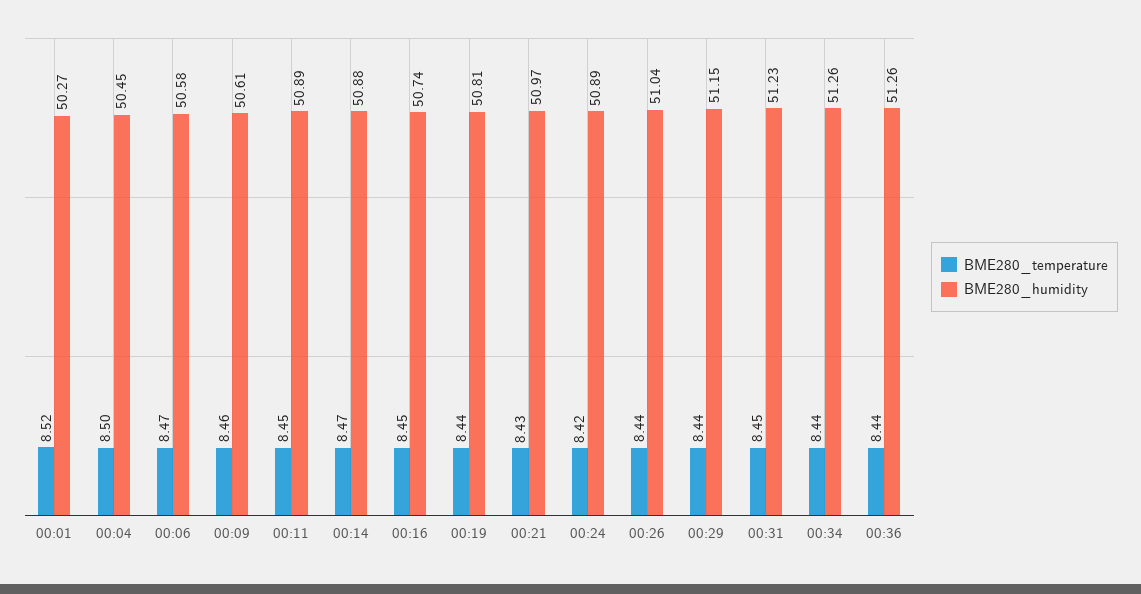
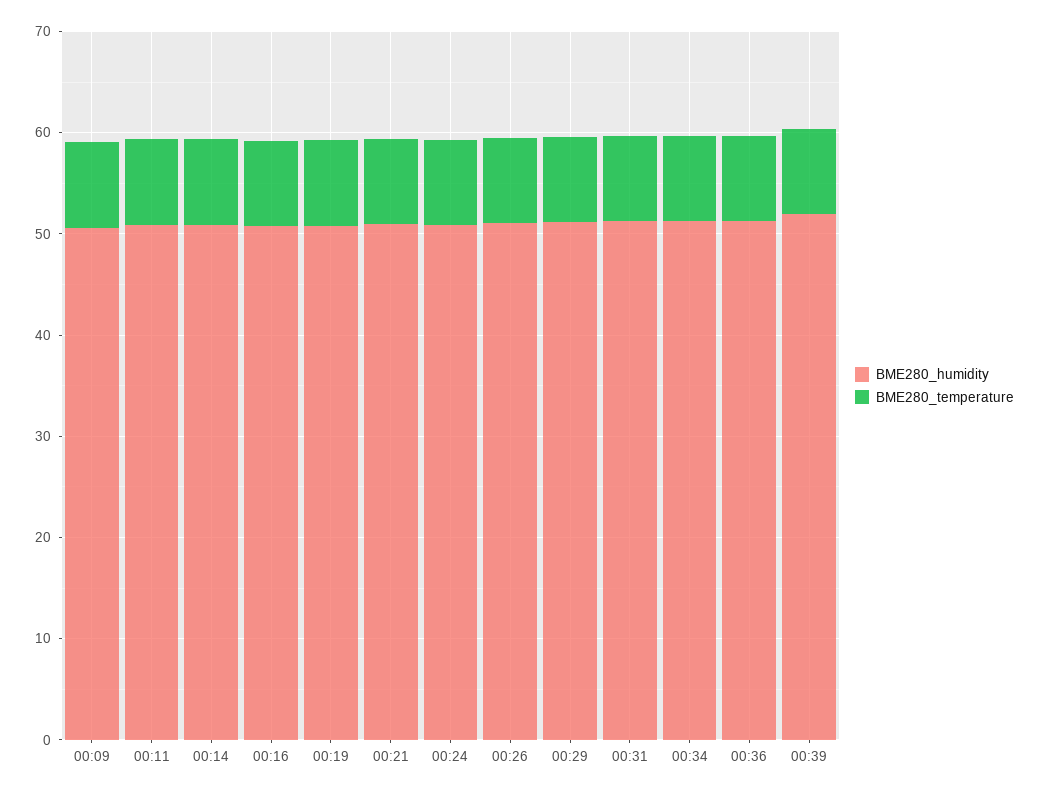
BME280_temperature, 00:01: 8.52 -> none
BME280_humidity, 00:01: 50.27 -> none
BME280_temperature, 00:04: 8.5 -> none
BME280_humidity, 00:04: 50.45 -> none
BME280_temperature, 00:06: 8.47 -> none
BME280_humidity, 00:06: 50.58 -> none
BME280_humidity, 00:39: none -> 52
BME280_temperature, 00:39: none -> 8

